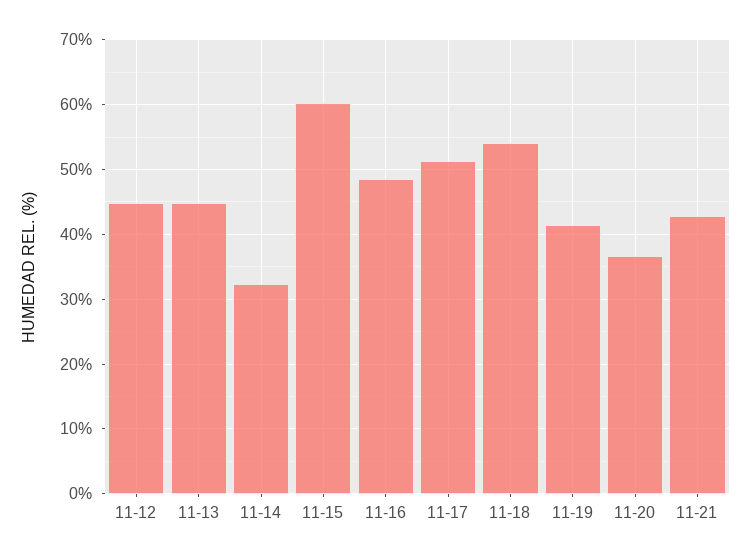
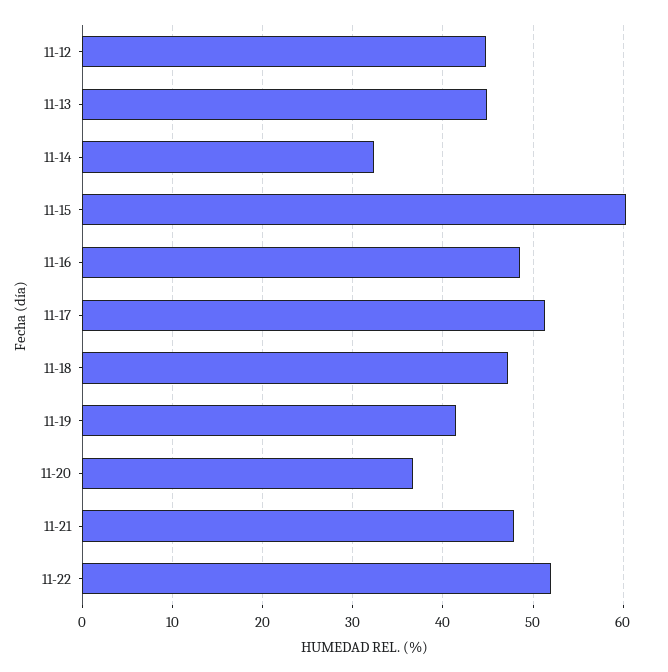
11-18: 54 -> 47
11-21: 43 -> 48
11-22: none -> 52

